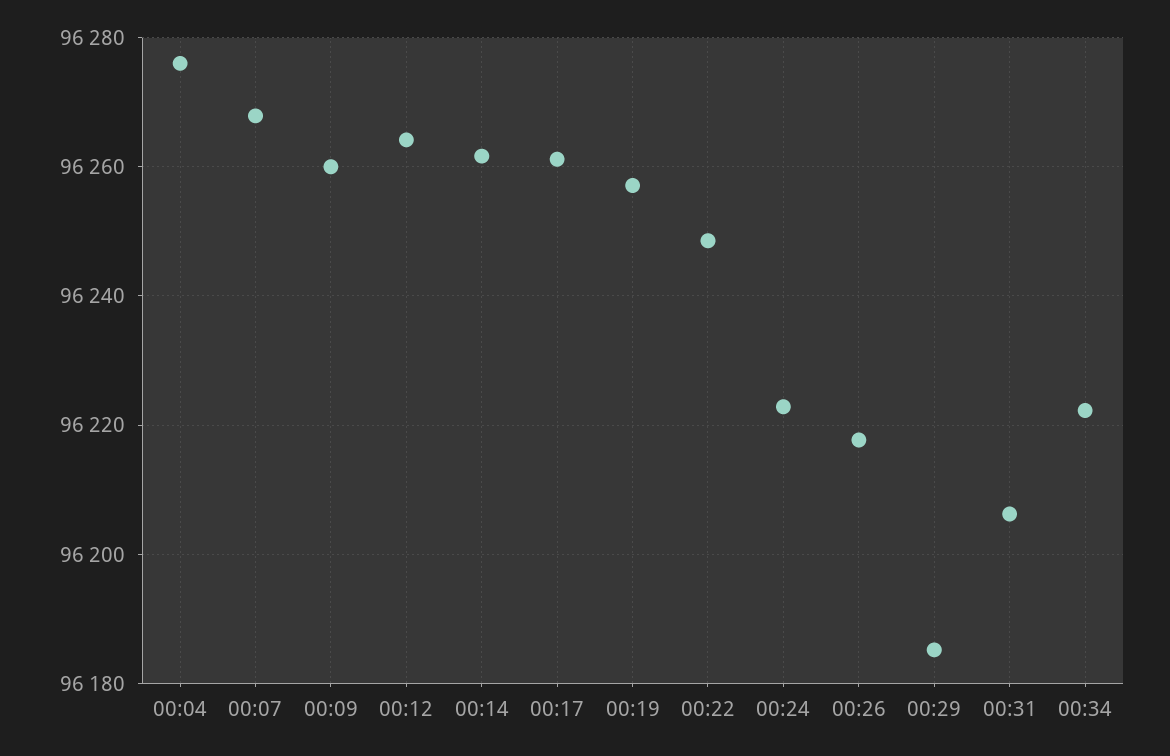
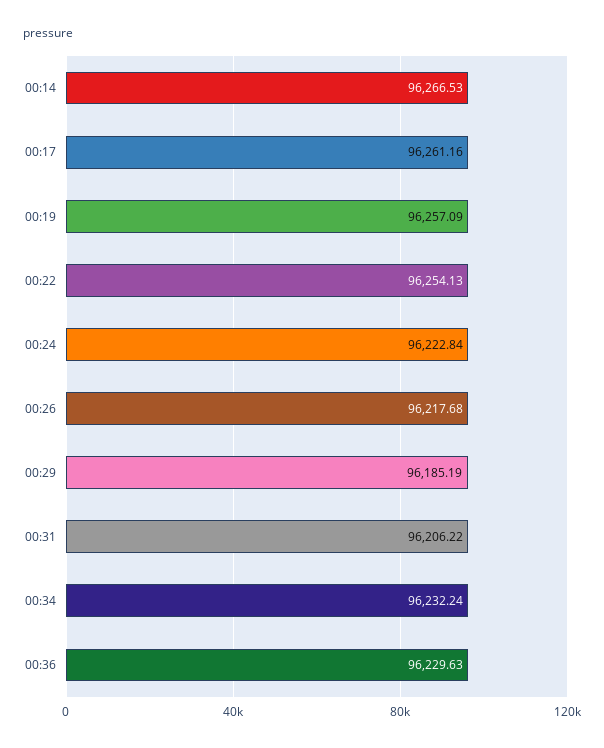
00:04: 96276 -> none
00:07: 96268 -> none
00:09: 96260 -> none
00:12: 96264 -> none
00:14: 96262 -> 96266.53
00:22: 96248 -> 96254.13
00:34: 96222 -> 96232.24
00:36: none -> 96229.63

